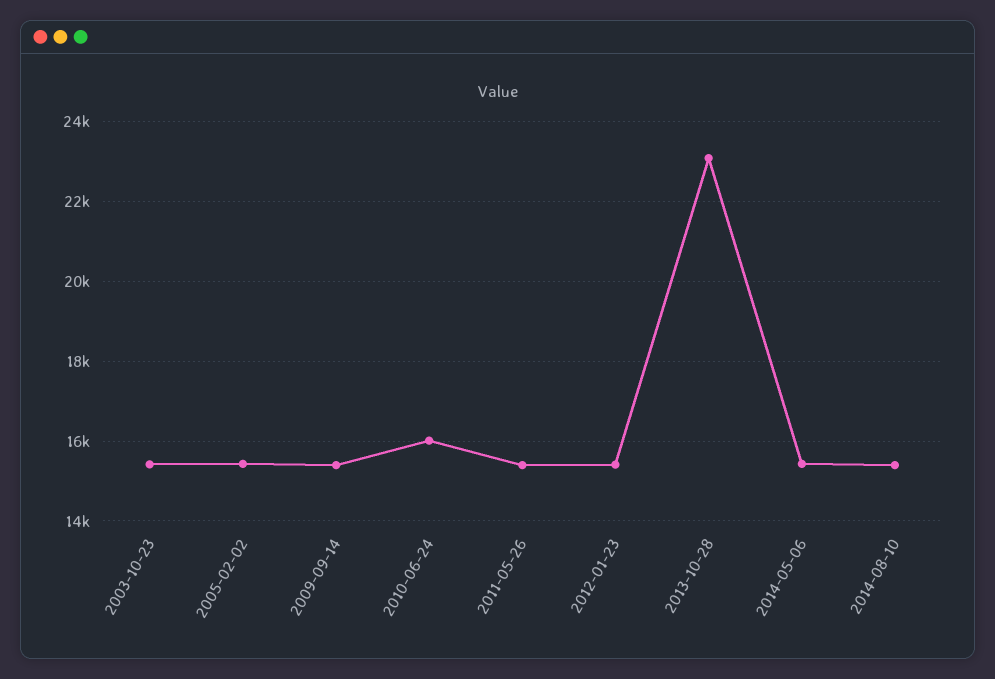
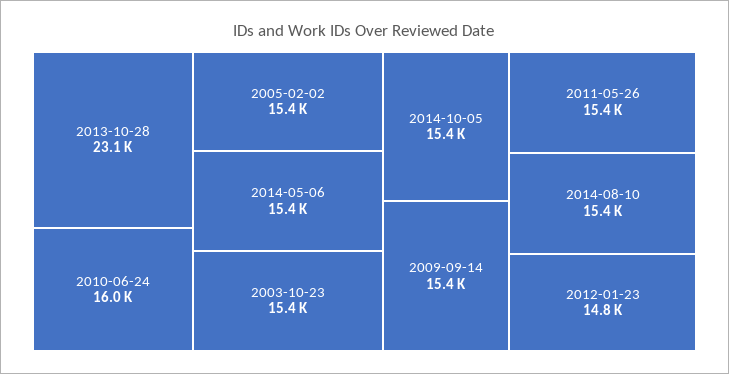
2012-01-23: 15400 -> 14800
2014-10-05: none -> 15400

